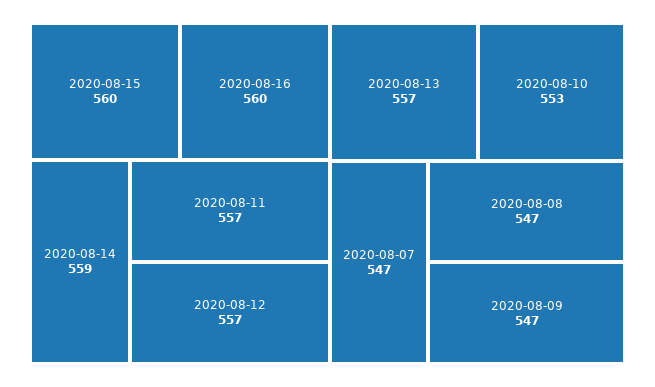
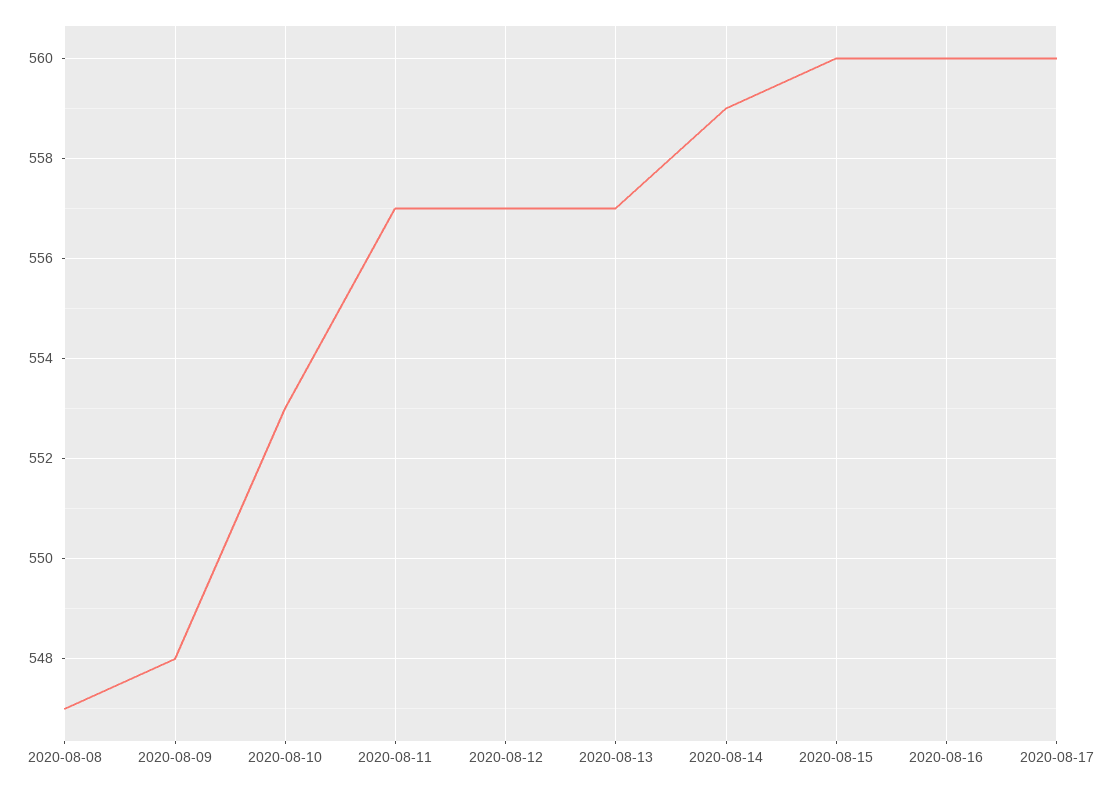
2020-08-07: 547 -> none
2020-08-09: 547 -> 548
2020-08-17: none -> 560

